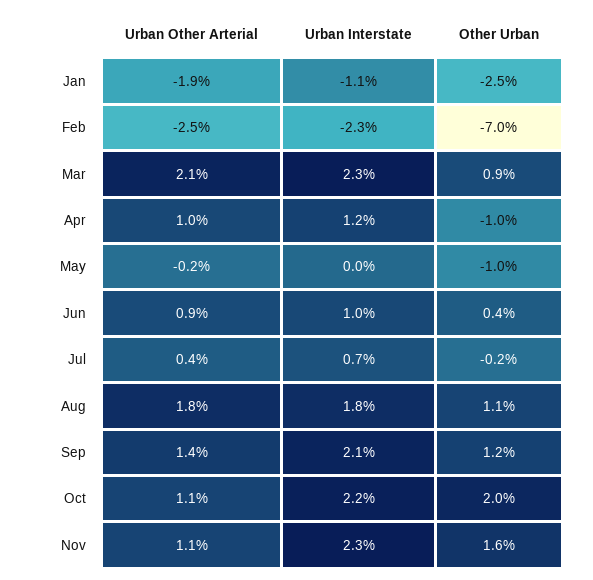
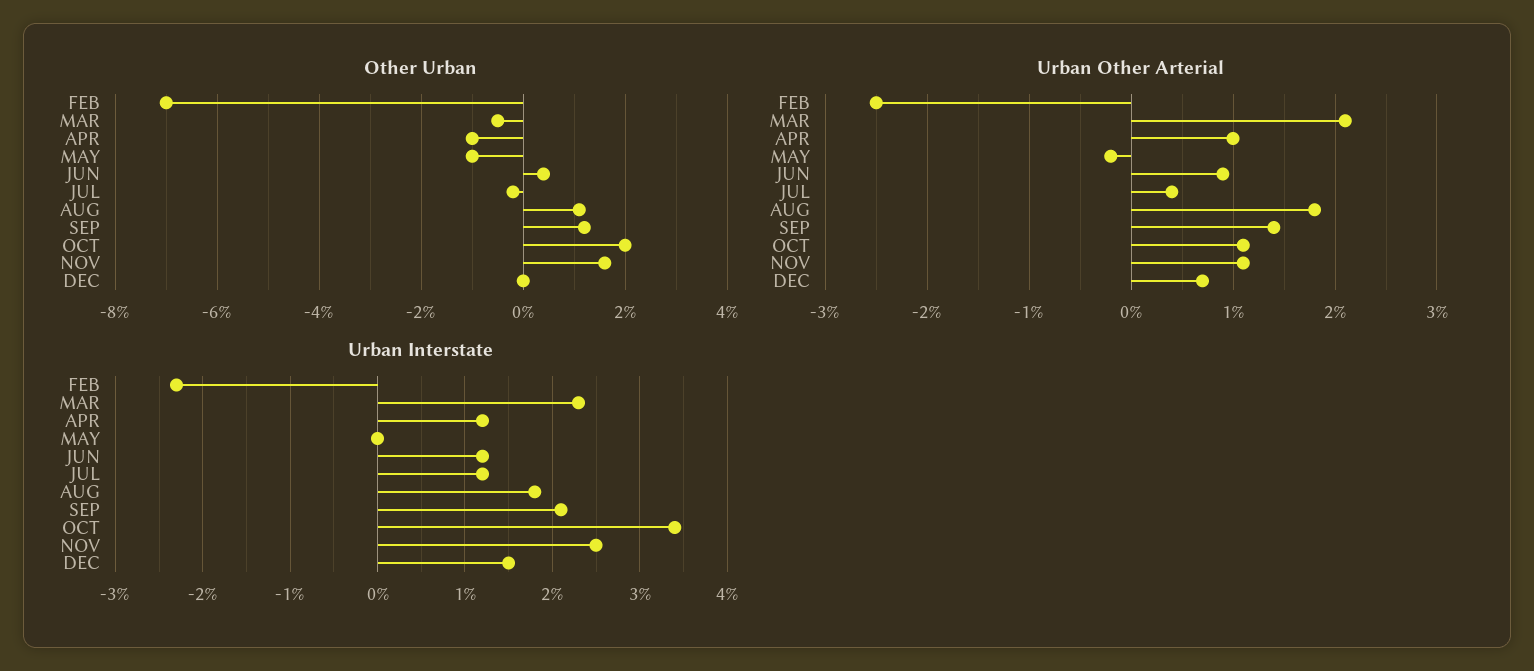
Urban Other Arterial, Jan: -1.9 -> none
Urban Interstate, Jan: -1.1 -> none
Other Urban, Jan: -2.5 -> none
Other Urban, Mar: 0.9 -> -0.5
Urban Interstate, Jun: 1 -> 1.2
Urban Interstate, Jul: 0.7 -> 1.2
Urban Interstate, Oct: 2.2 -> 3.4
Urban Interstate, Nov: 2.3 -> 2.5
Other Urban, DEC: none -> 0
Urban Other Arterial, DEC: none -> 0.7
Urban Interstate, DEC: none -> 1.5

